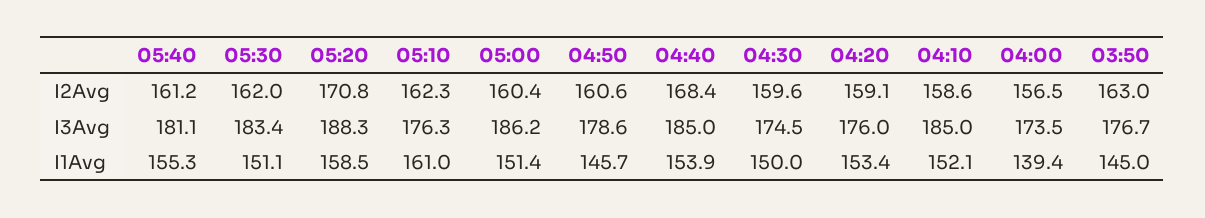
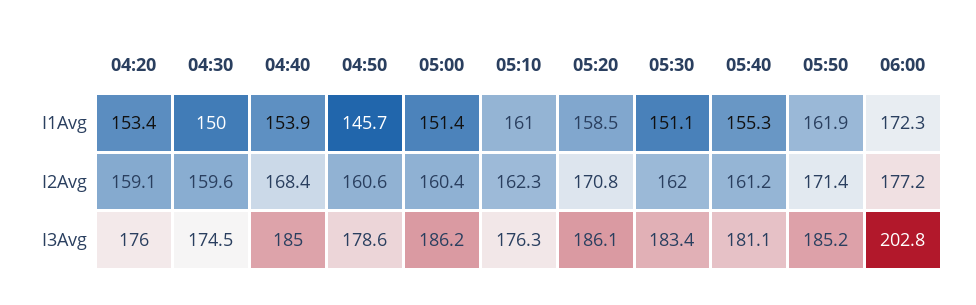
04:10, I2Avg: 158.6 -> none
04:00, I2Avg: 156.5 -> none
03:50, I2Avg: 163 -> none
05:20, I3Avg: 188.3 -> 186.1
04:10, I3Avg: 185 -> none
04:00, I3Avg: 173.5 -> none
03:50, I3Avg: 176.7 -> none
04:10, I1Avg: 152.1 -> none
04:00, I1Avg: 139.4 -> none
03:50, I1Avg: 145 -> none
05:50, I1Avg: none -> 161.9
06:00, I1Avg: none -> 172.3
05:50, I2Avg: none -> 171.4
06:00, I2Avg: none -> 177.2
05:50, I3Avg: none -> 185.2
06:00, I3Avg: none -> 202.8

